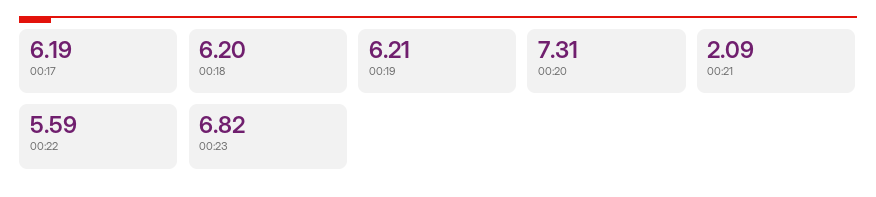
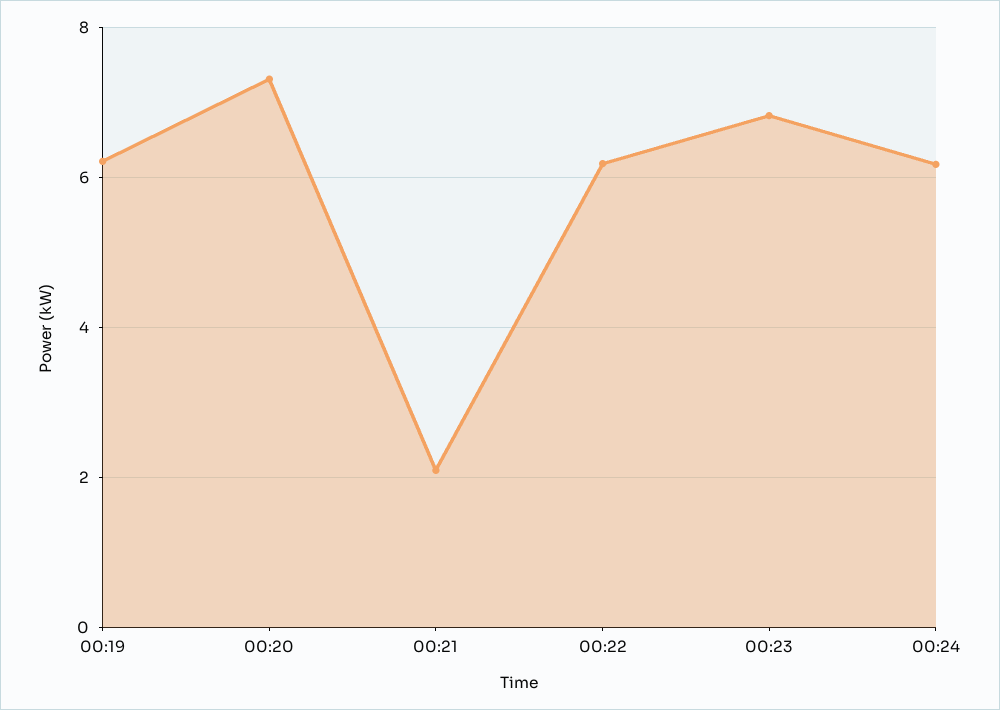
00:17: 6.19 -> none
00:18: 6.2 -> none
00:22: 5.59 -> 6.2
00:24: none -> 6.2

